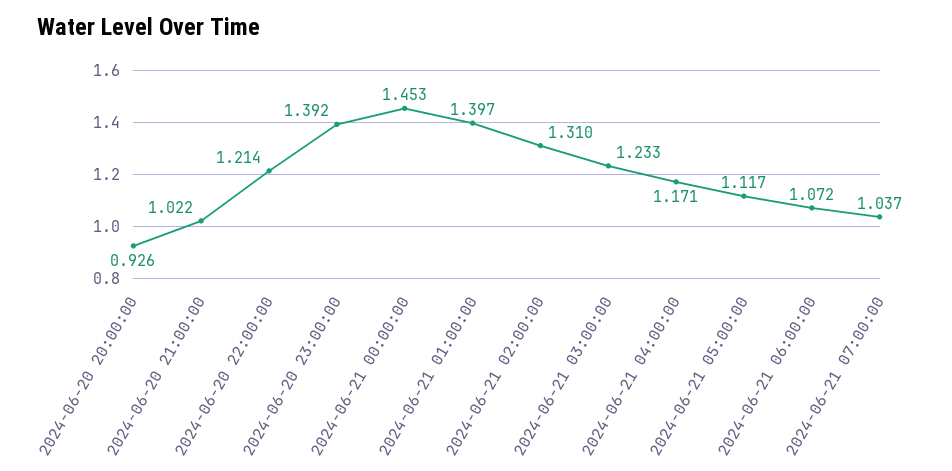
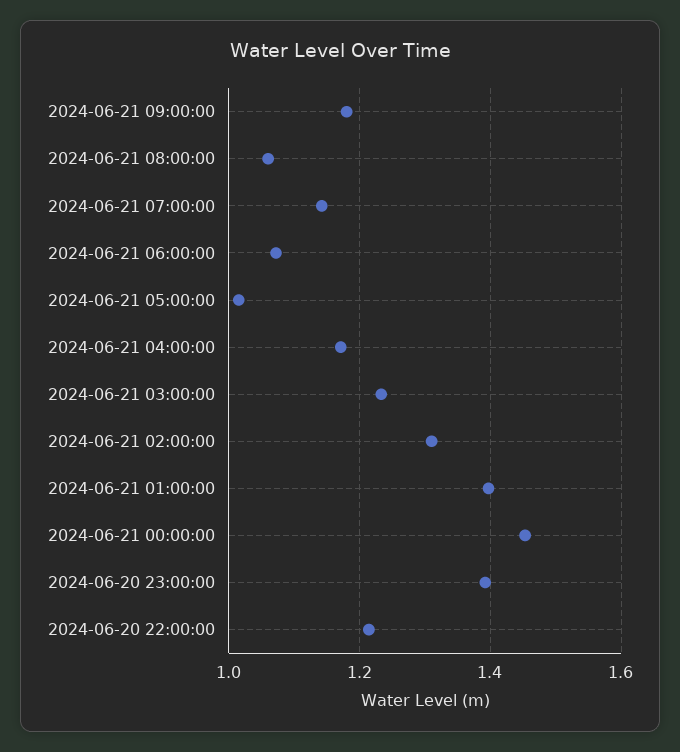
2024-06-20 20:00:00: 0.926 -> none
2024-06-20 21:00:00: 1.022 -> none
2024-06-21 05:00:00: 1.117 -> 1.02
2024-06-21 07:00:00: 1.037 -> 1.14
2024-06-21 09:00:00: none -> 1.18
2024-06-21 08:00:00: none -> 1.06

